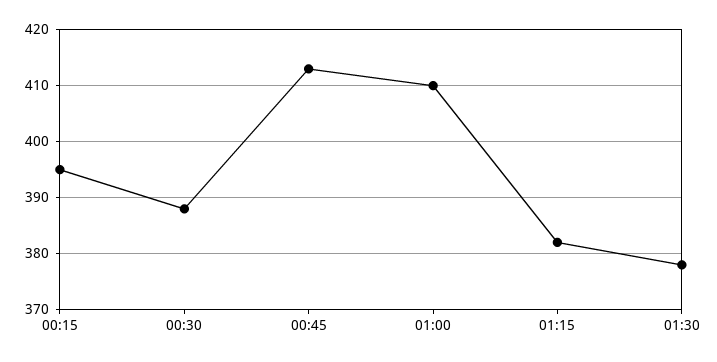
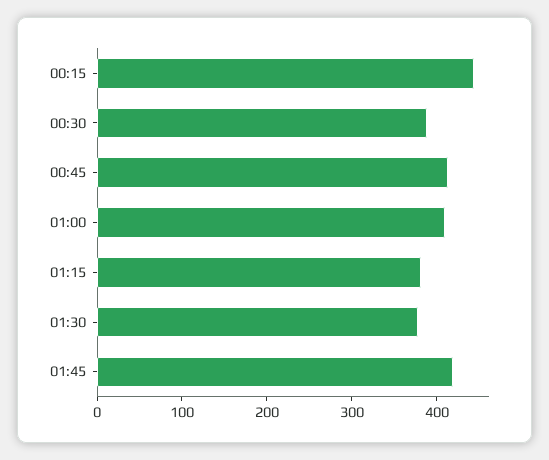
00:15: 395 -> 440
01:45: none -> 420

